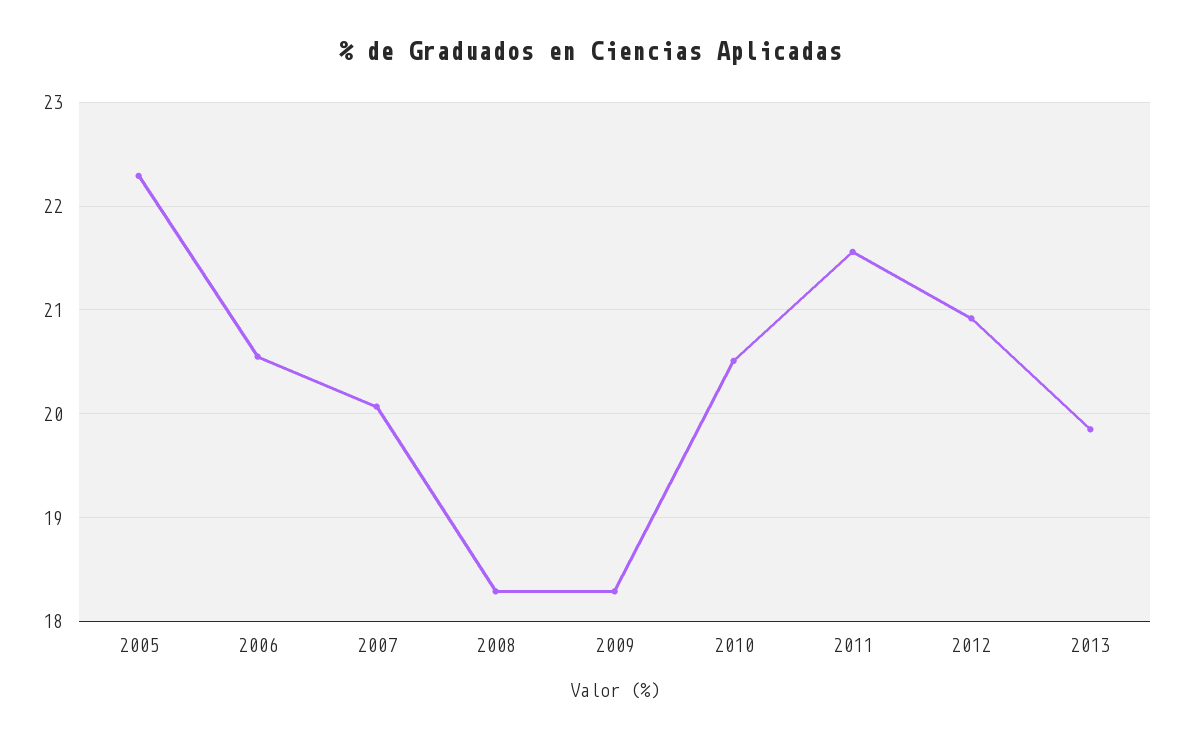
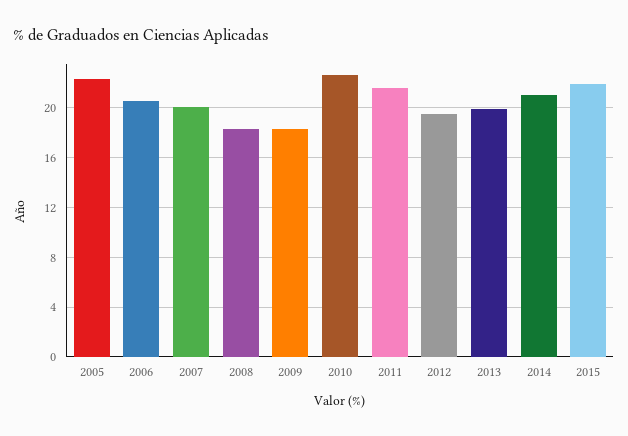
2010: 20.5 -> 22.5
2012: 20.9 -> 19.5
2014: none -> 21
2015: none -> 22

